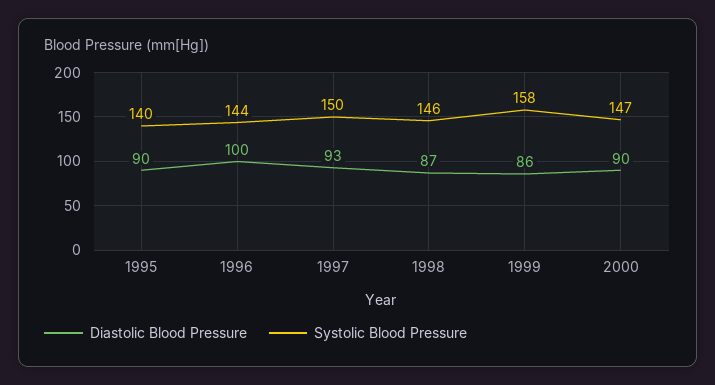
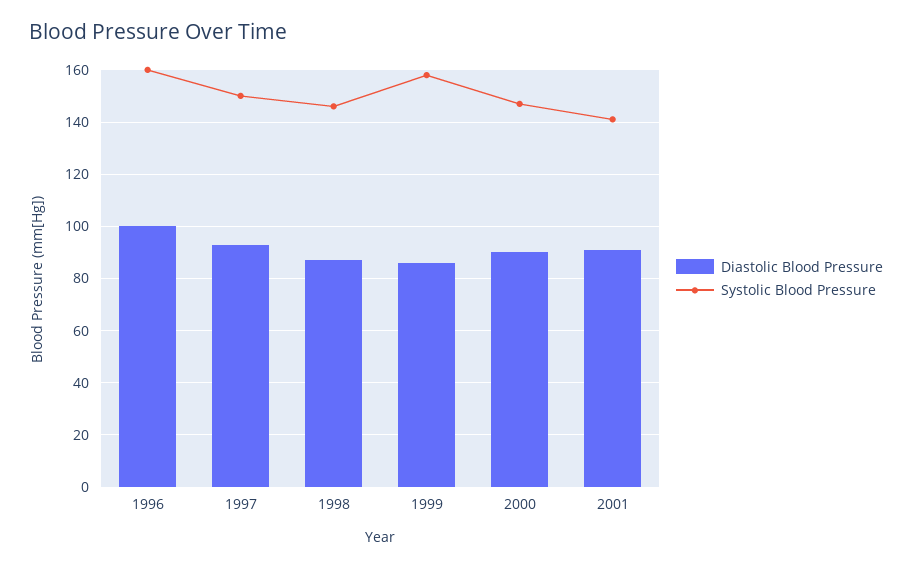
Diastolic Blood Pressure, 1995: 90 -> none
Systolic Blood Pressure, 1995: 140 -> none
Systolic Blood Pressure, 1996: 144 -> 160
Diastolic Blood Pressure, 2001: none -> 90
Systolic Blood Pressure, 2001: none -> 140

